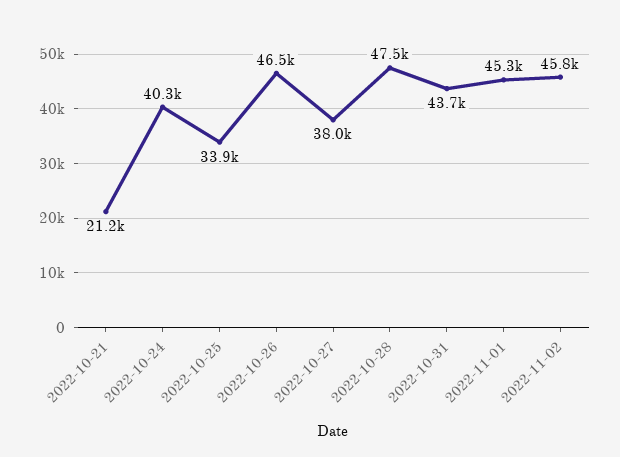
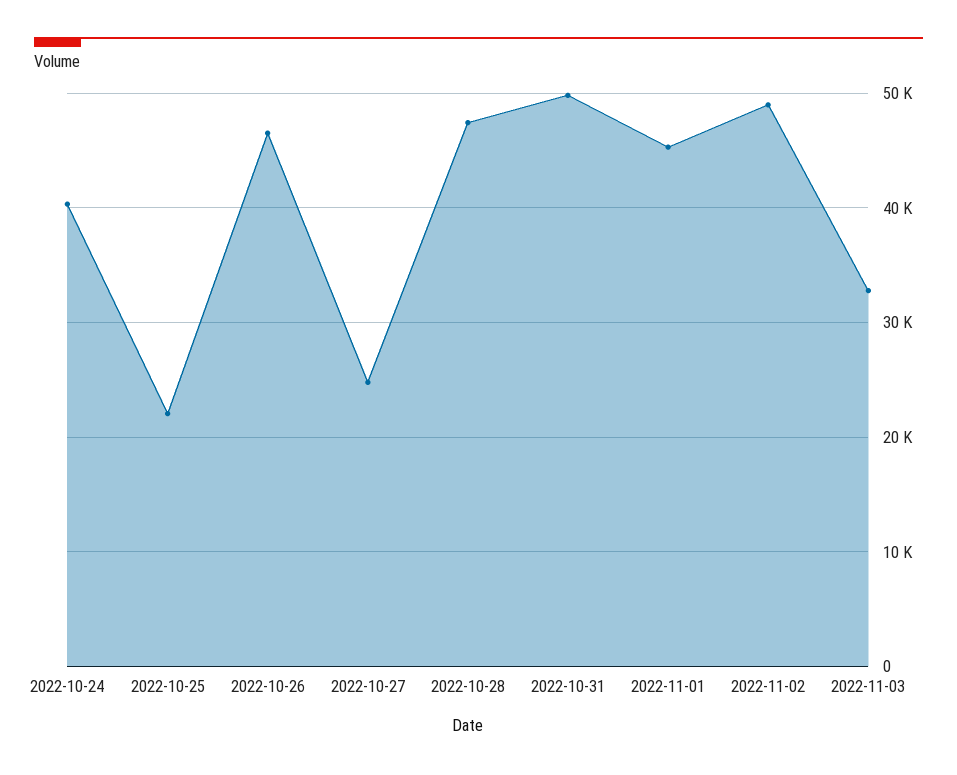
2022-10-21: 21200 -> none
2022-10-25: 33900 -> 22000
2022-10-27: 38000 -> 25000
2022-10-31: 43700 -> 50000
2022-11-02: 45800 -> 49000
2022-11-03: none -> 33000

